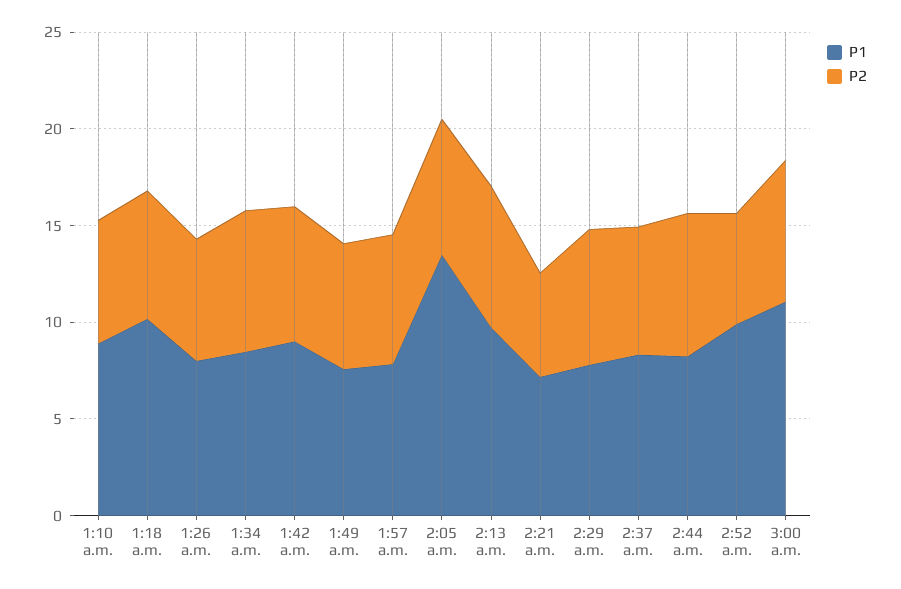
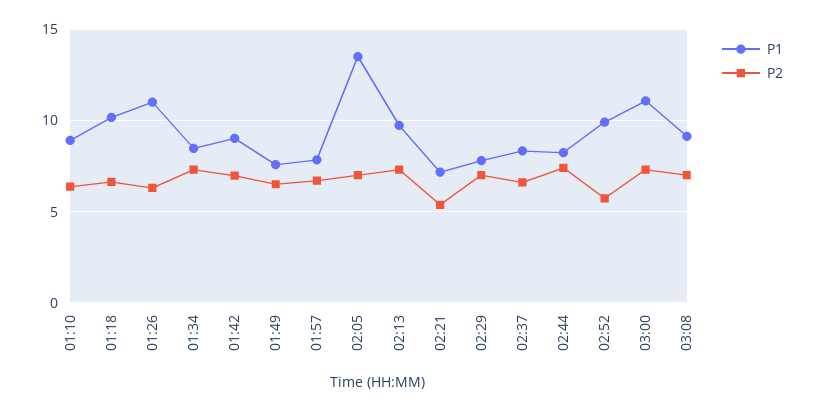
P1, 1:26 a.m.: 8 -> 11
P1, 03:08: none -> 9
P2, 03:08: none -> 7

